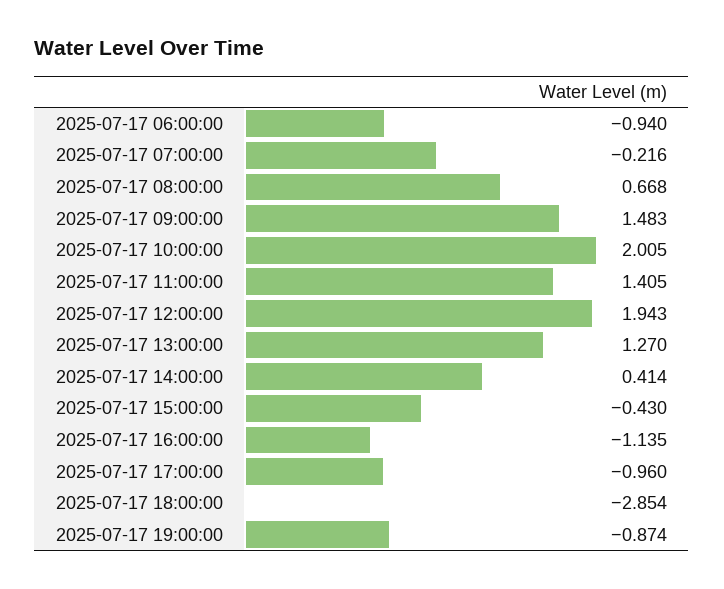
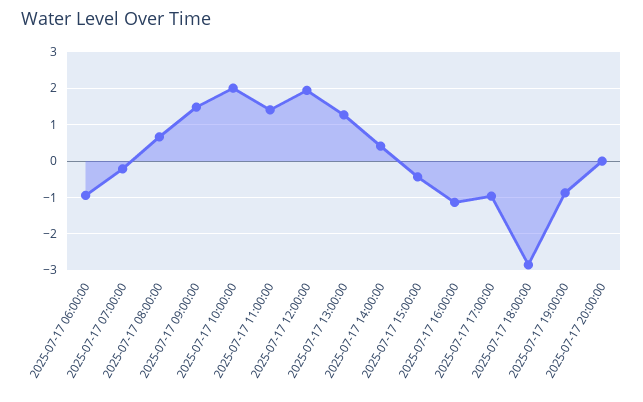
2025-07-17 20:00:00: none -> 0

